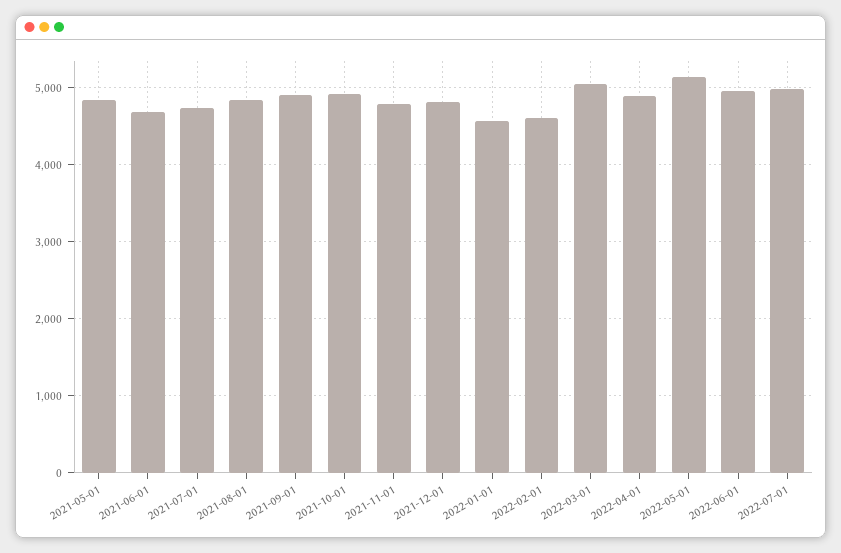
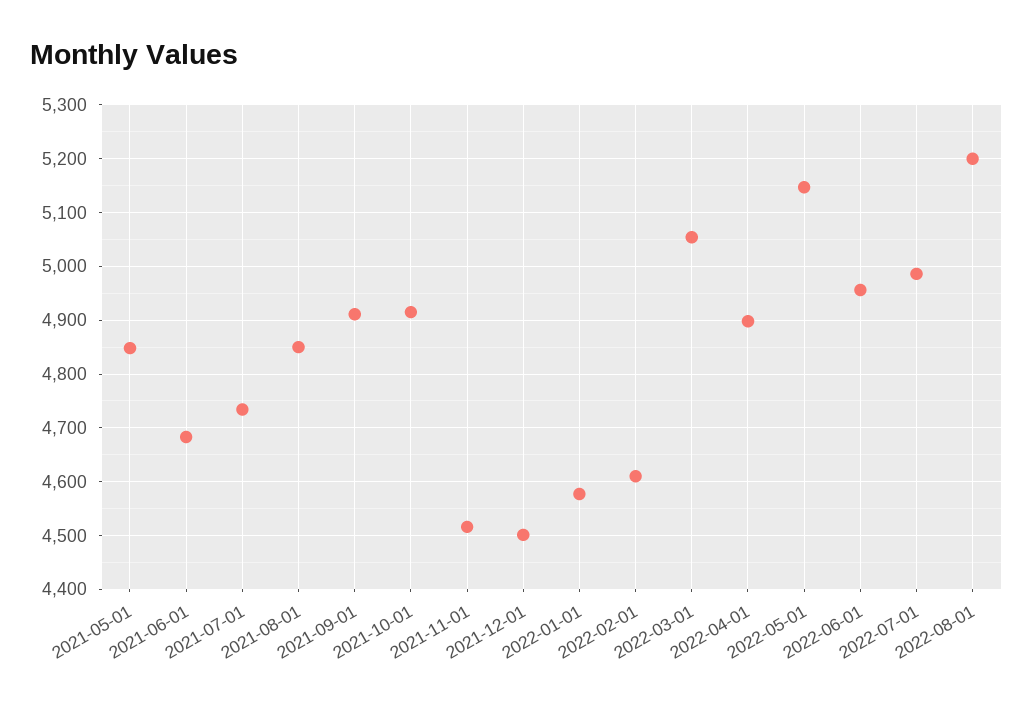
2021-11-01: 4800 -> 4520
2021-12-01: 4800 -> 4500
2022-08-01: none -> 5200

